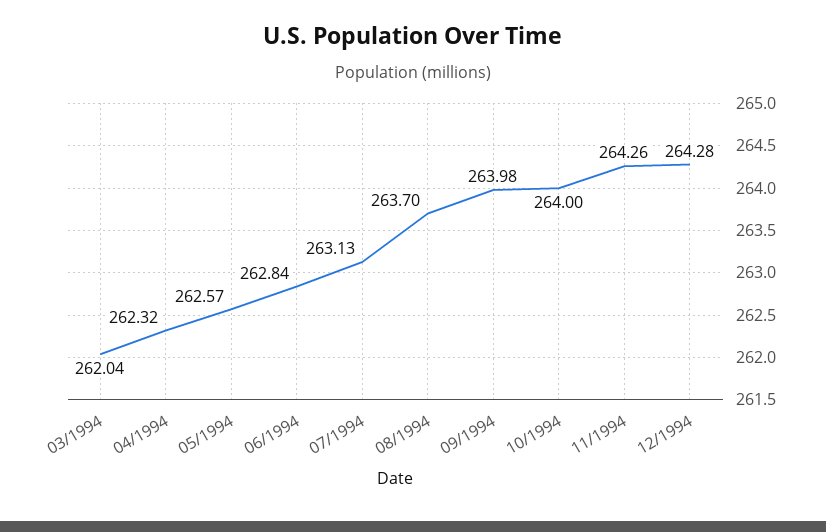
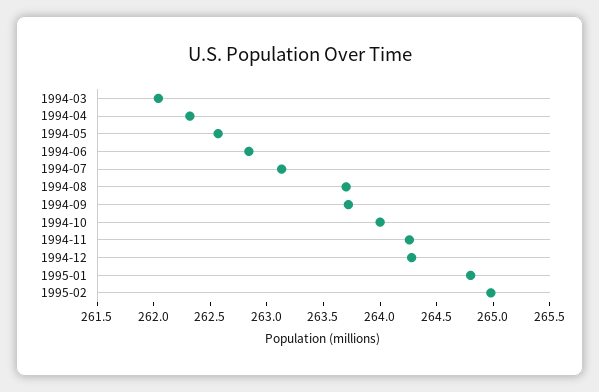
09/1994: 263.98 -> 263.7
1995-01: none -> 264.8
1995-02: none -> 265

